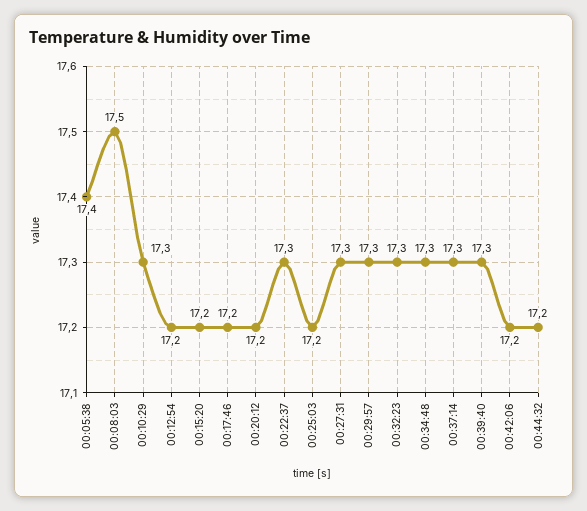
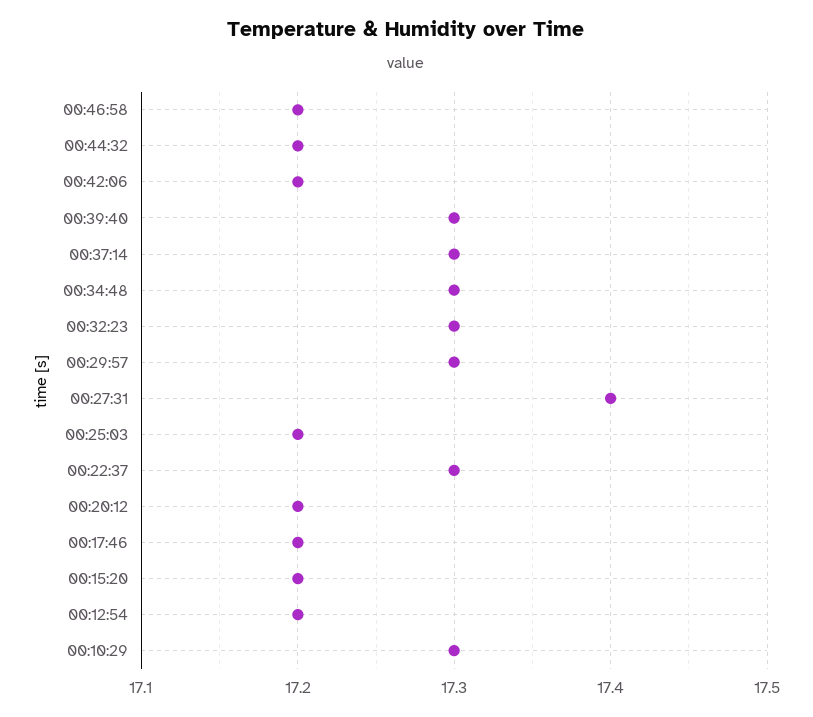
00:05:38: 17.4 -> none
00:08:03: 17.5 -> none
00:27:31: 17.3 -> 17.4
00:46:58: none -> 17.2

